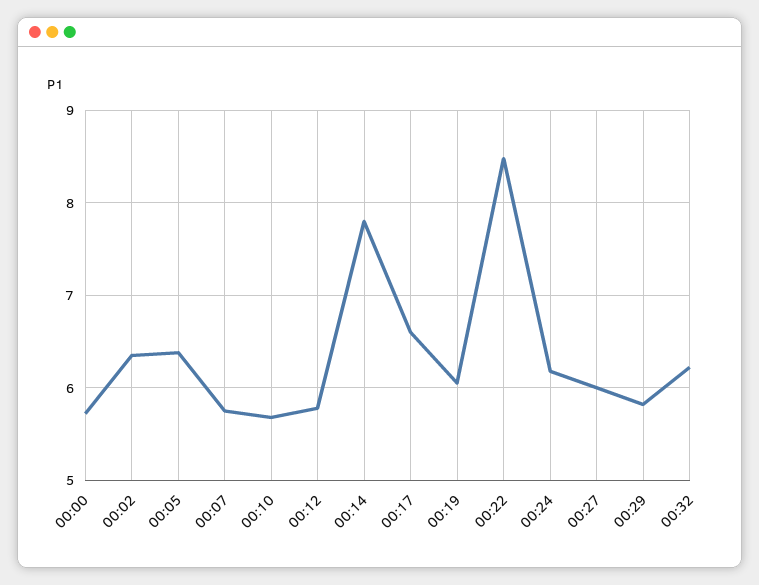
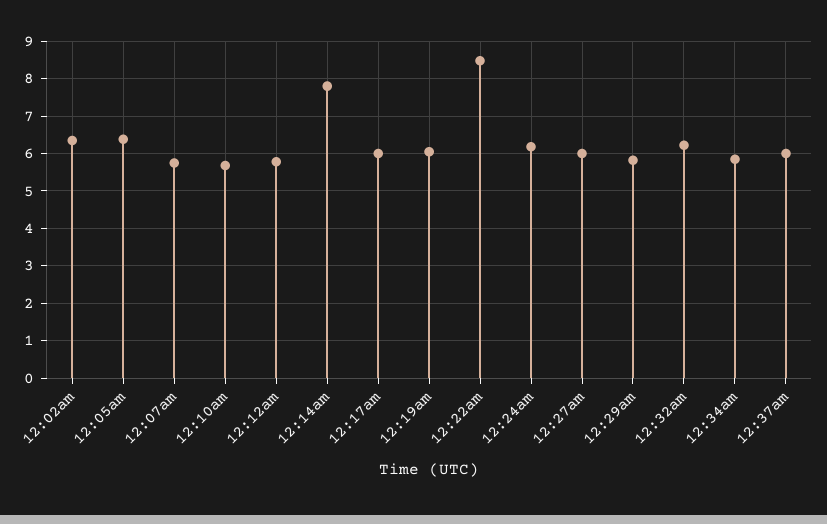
00:00: 5.7 -> none
00:17: 6.6 -> 6
12:34am: none -> 5.8
12:37am: none -> 6

